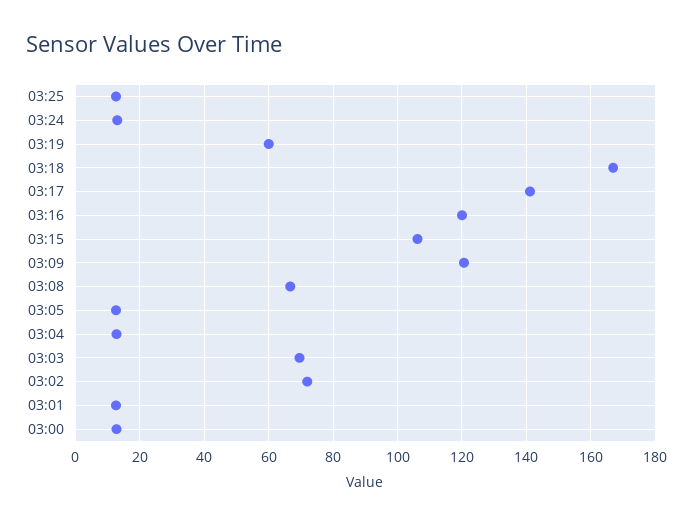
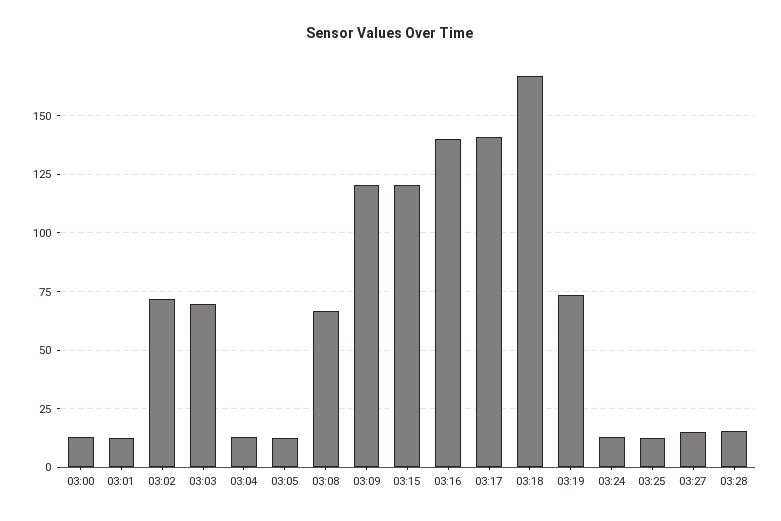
03:19: 60 -> 75
03:16: 120 -> 140
03:15: 106 -> 120
03:27: none -> 15
03:28: none -> 15

